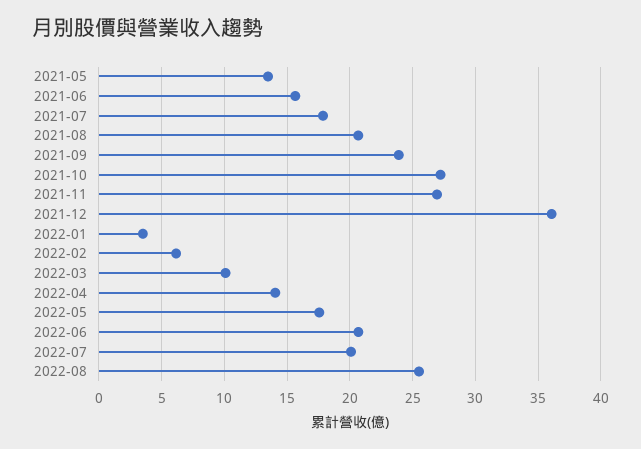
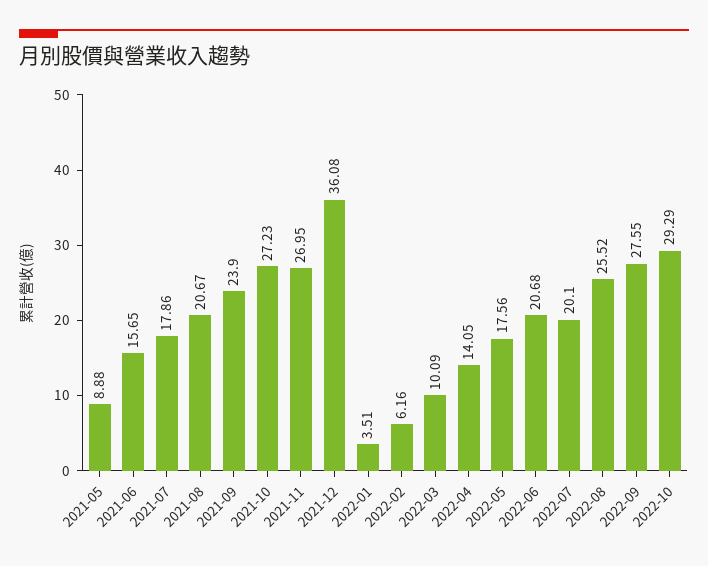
2021-05: 13.5 -> 8.88
2022-09: none -> 27.55
2022-10: none -> 29.29

